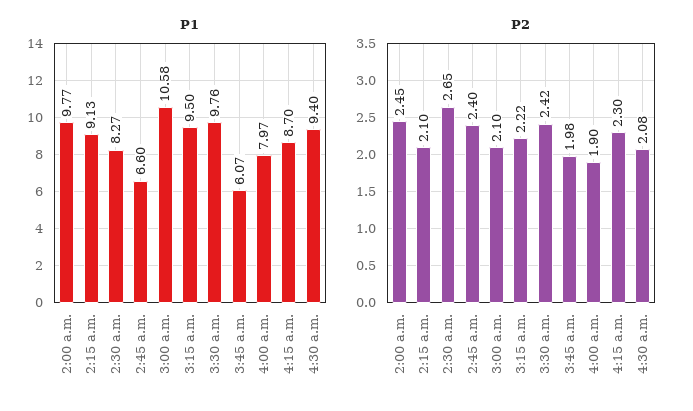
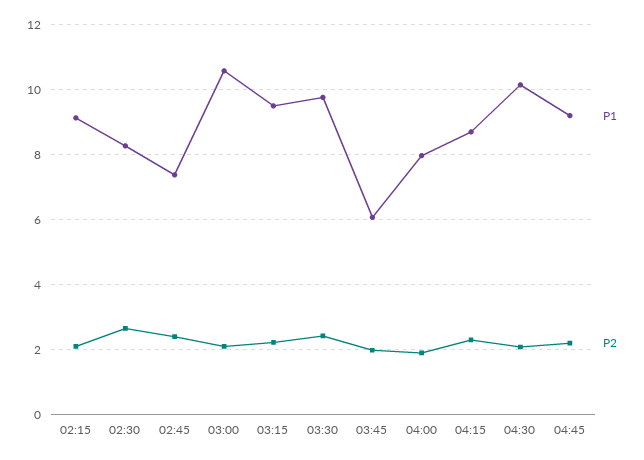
P1, 2:00 a.m.: 9.77 -> none
P1, 2:45 a.m.: 6.6 -> 7.4
P1, 4:30 a.m.: 9.4 -> 10.2
P2, 2:00 a.m.: 2.45 -> none
P1, 04:45: none -> 9.2
P2, 04:45: none -> 2.2

